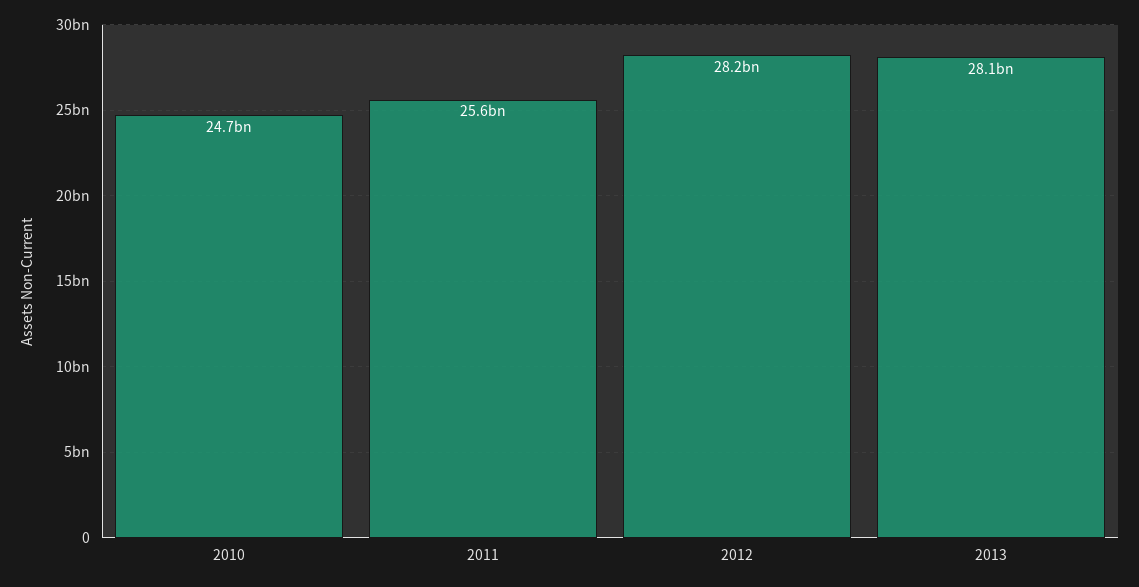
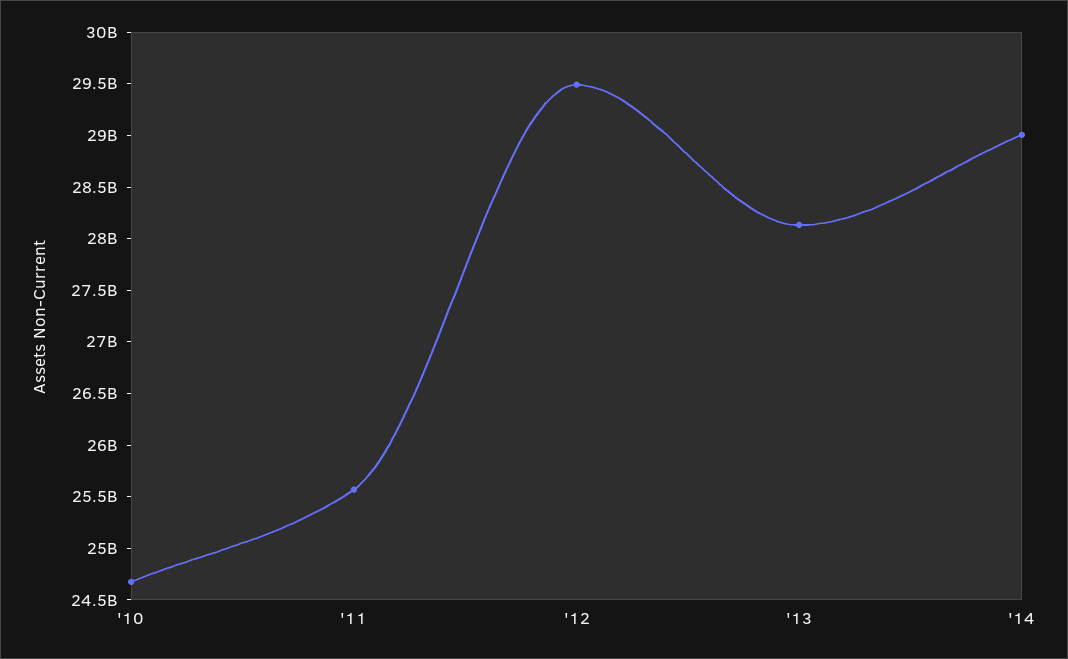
2012: 28200000000 -> 29500000000
'14: none -> 29000000000

